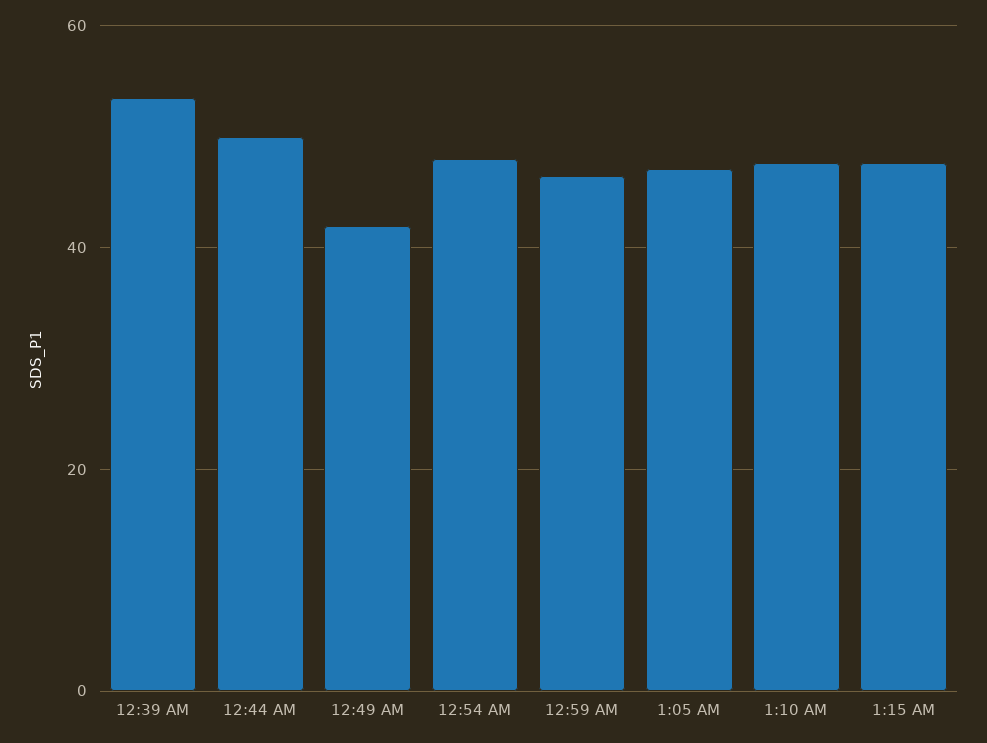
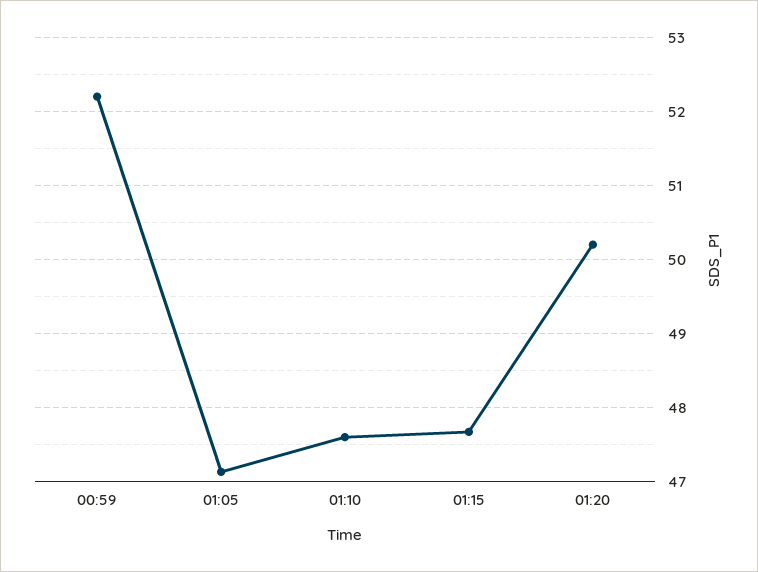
12:39 AM: 54 -> none
12:44 AM: 50 -> none
12:49 AM: 42 -> none
12:54 AM: 48 -> none
12:59 AM: 46 -> 52.2
01:20: none -> 50.2

